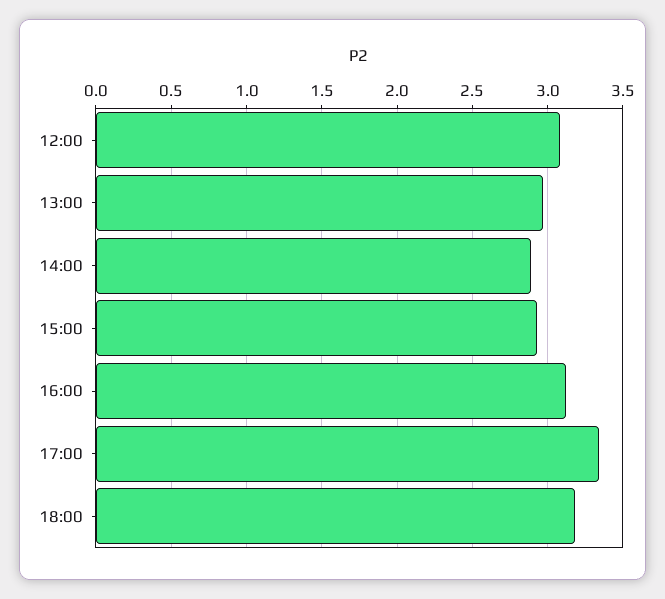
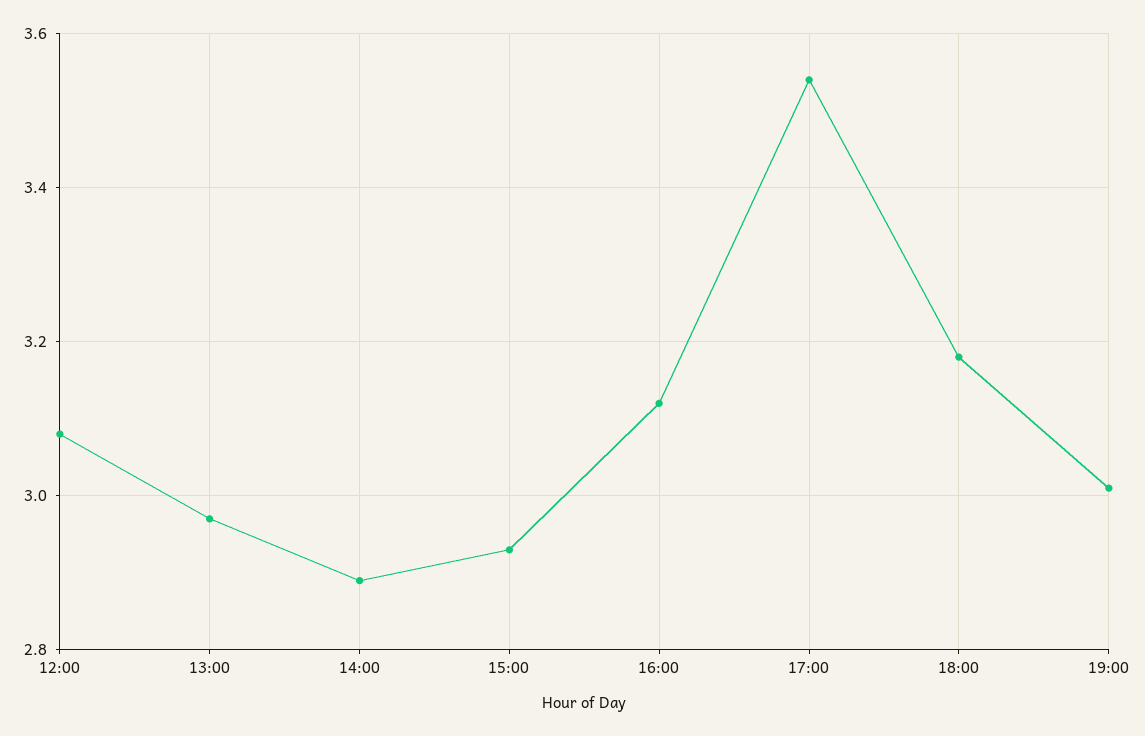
17:00: 3.35 -> 3.55
19:00: none -> 3

